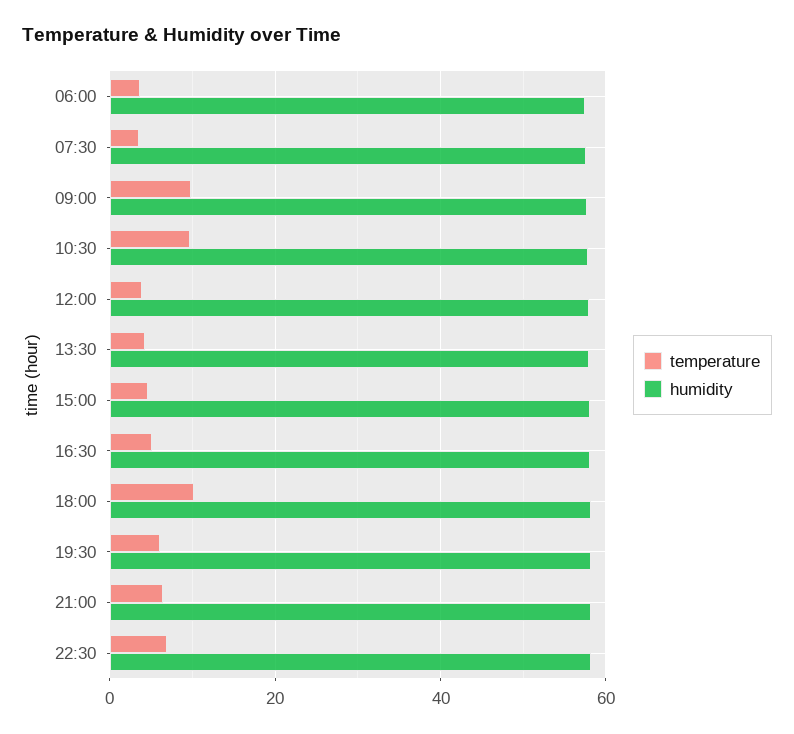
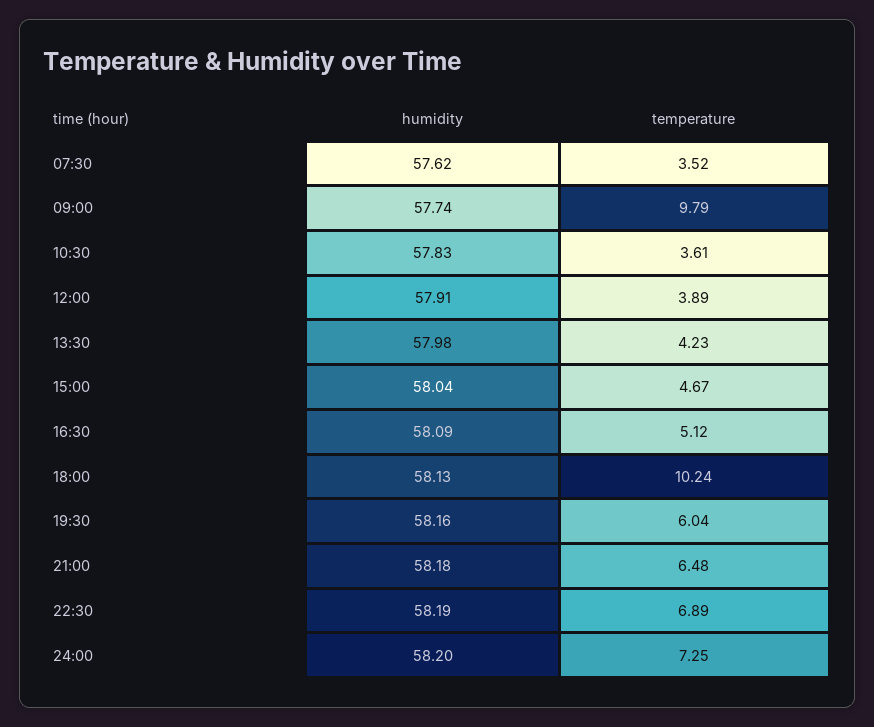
temperature, 06:00: 4 -> none
humidity, 06:00: 58 -> none
temperature, 10:30: 10 -> 3.61
humidity, 24:00: none -> 58.2
temperature, 24:00: none -> 7.25

